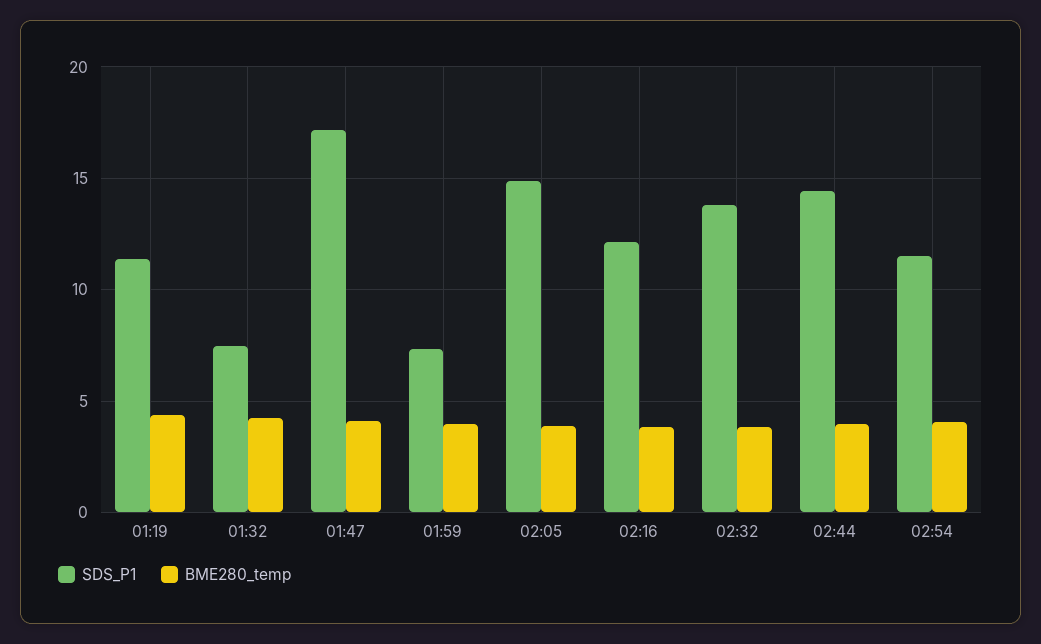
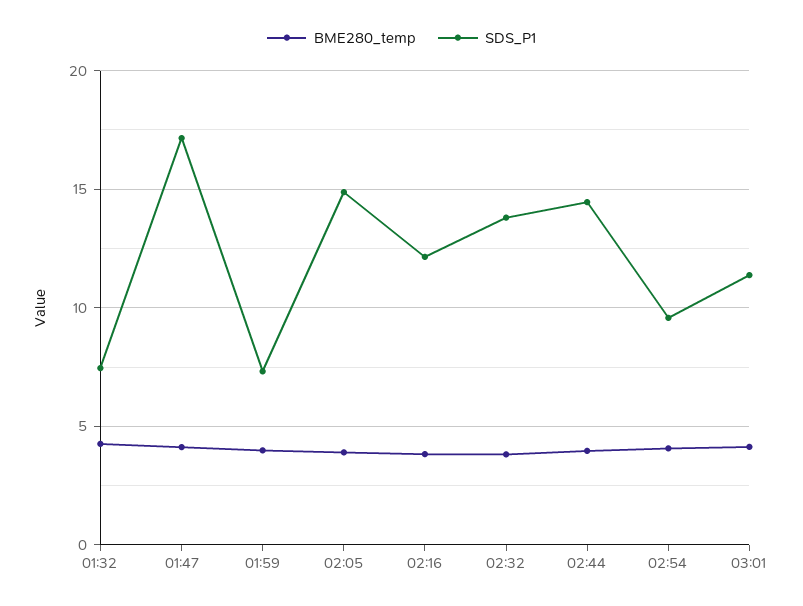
SDS_P1, 01:19: 11.5 -> none
BME280_temp, 01:19: 4.5 -> none
SDS_P1, 02:54: 11.5 -> 9.5
BME280_temp, 03:01: none -> 4
SDS_P1, 03:01: none -> 11.5

